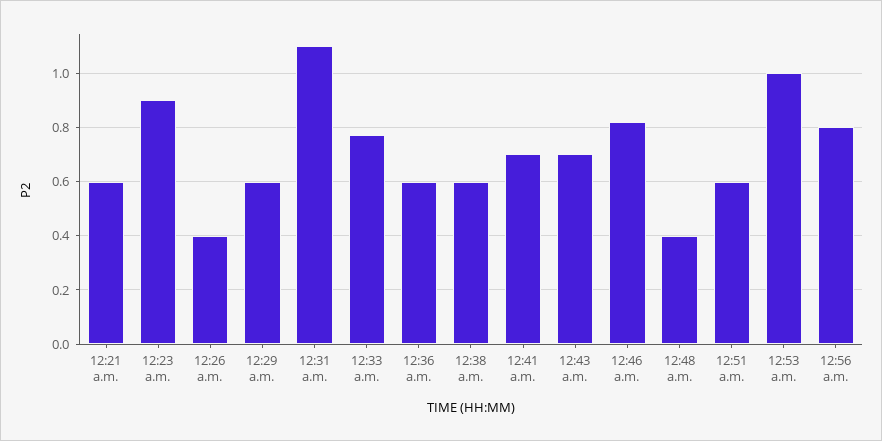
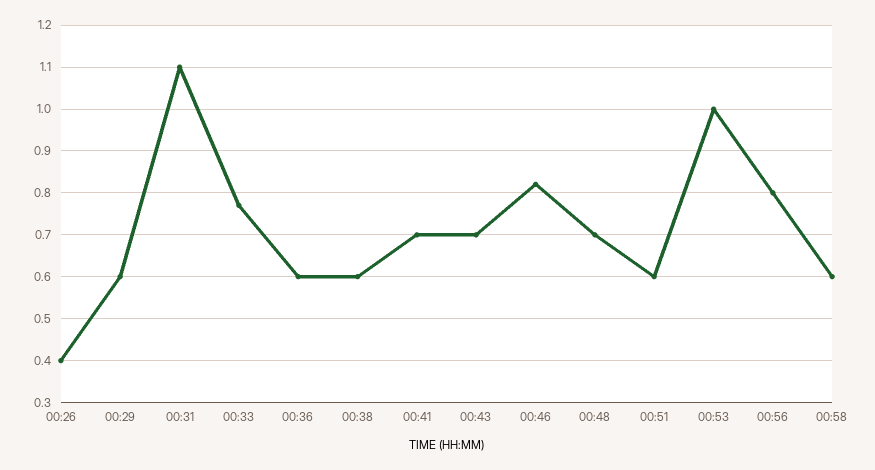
12:21 a.m.: 0.6 -> none
12:23 a.m.: 0.9 -> none
12:48 a.m.: 0.4 -> 0.7
00:58: none -> 0.6

